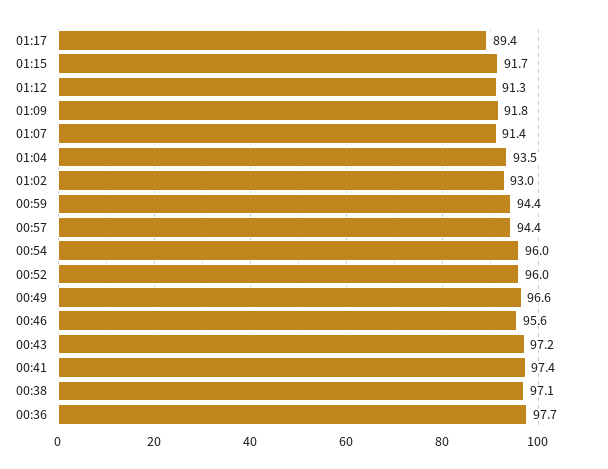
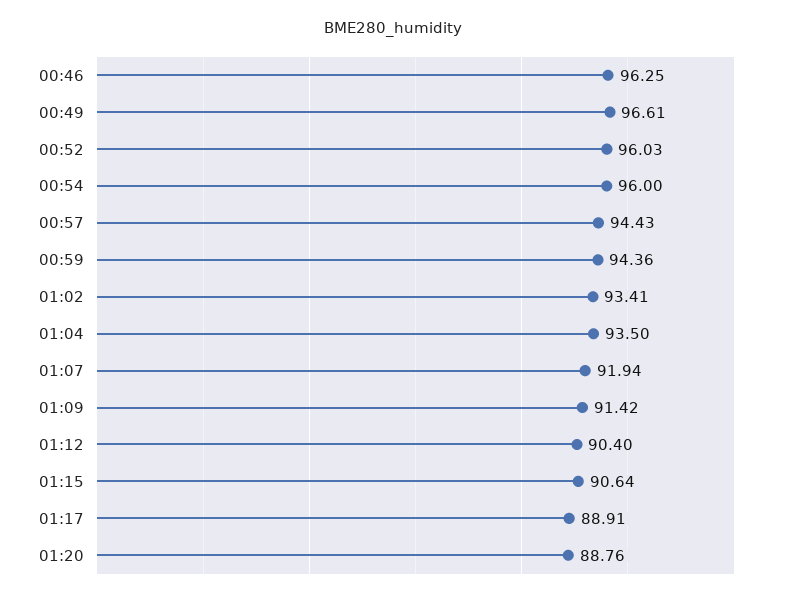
01:17: 89.4 -> 88.91
01:15: 91.7 -> 90.64
01:12: 91.3 -> 90.4
01:09: 91.8 -> 91.42
01:07: 91.4 -> 91.94
01:02: 93 -> 93.41
00:46: 95.6 -> 96.25
00:43: 97.2 -> none
00:41: 97.4 -> none
00:38: 97.1 -> none
00:36: 97.7 -> none
01:20: none -> 88.76

